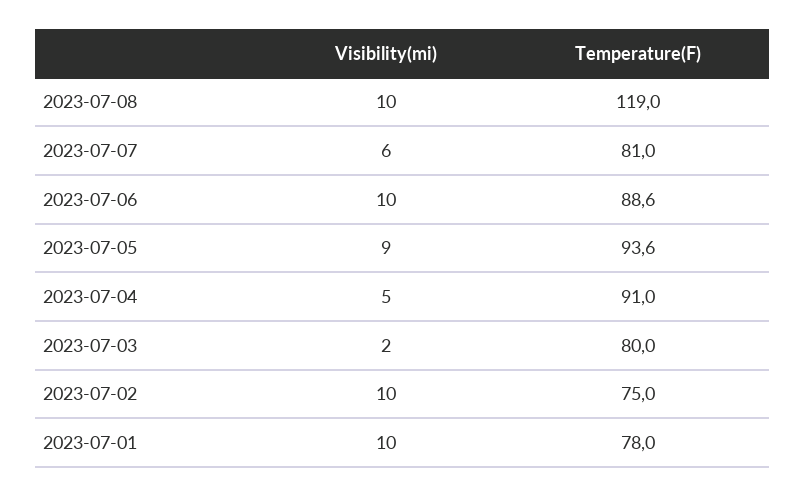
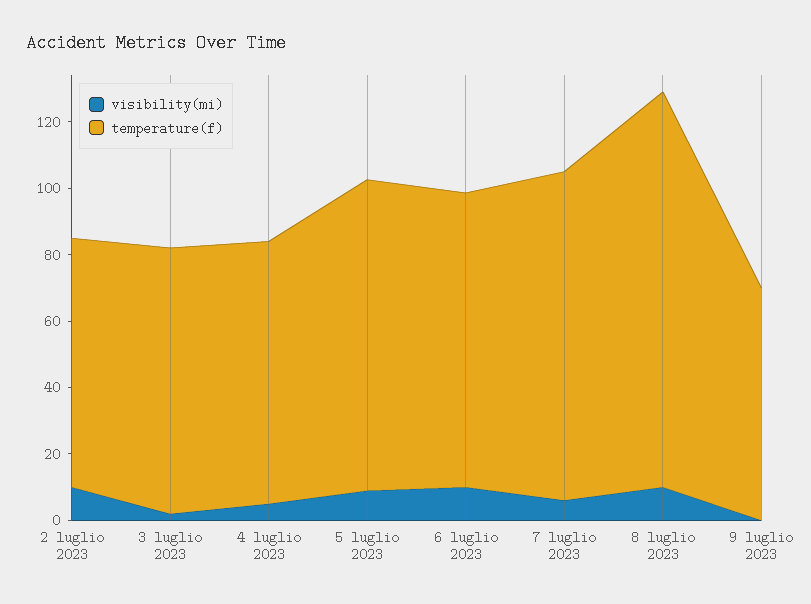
Temperature(F), 2023-07-07: 81 -> 100
Temperature(F), 2023-07-04: 91 -> 80
Visibility(mi), 2023-07-01: 10 -> none
Temperature(F), 2023-07-01: 78 -> none
Visibility(mi), 9 luglio 2023: none -> 0
Temperature(F), 9 luglio 2023: none -> 70

